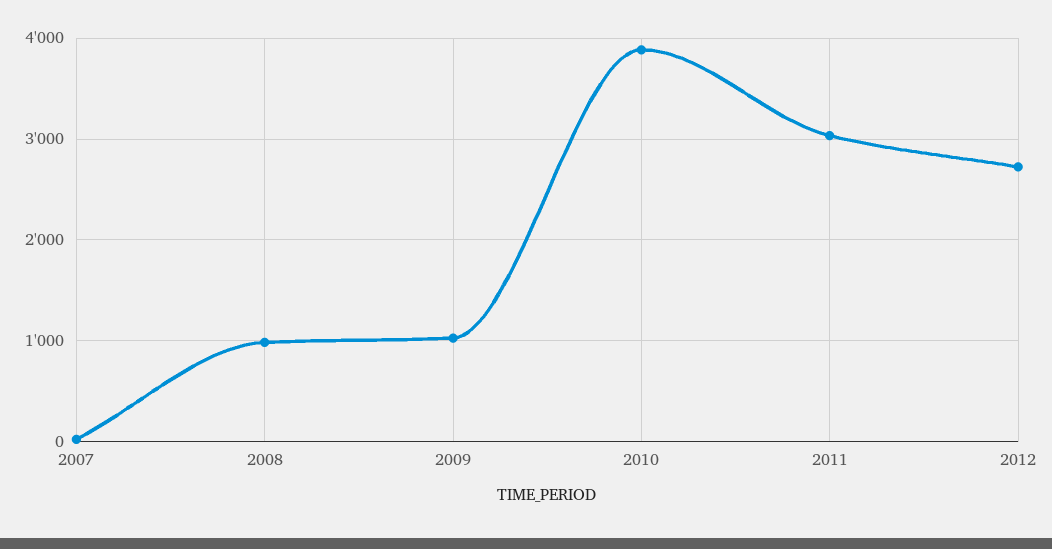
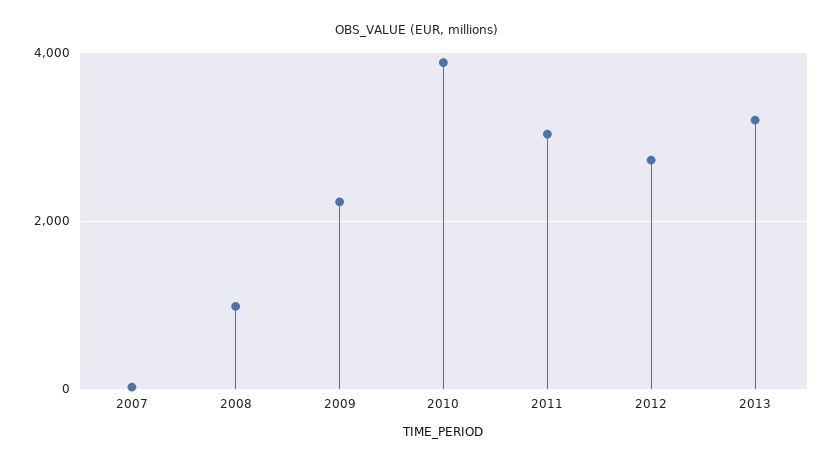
2009: 1000 -> 2200
2013: none -> 3200

